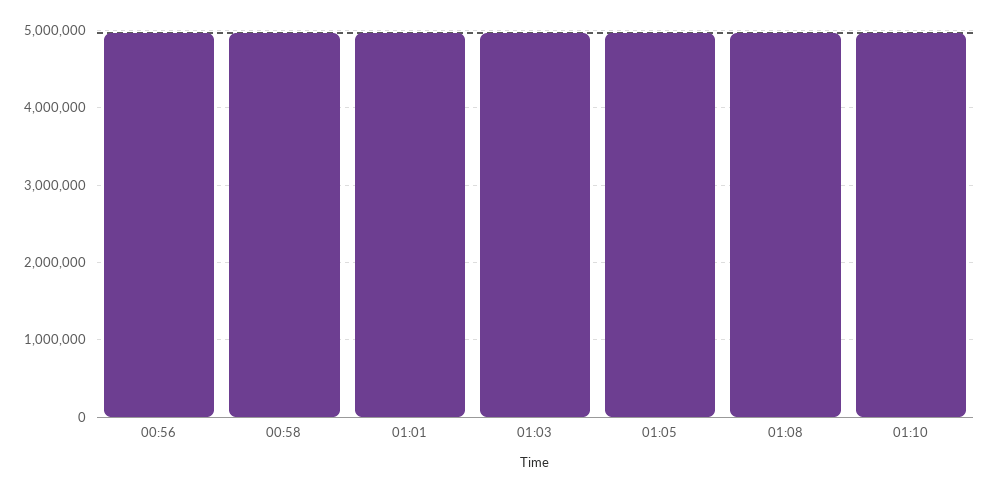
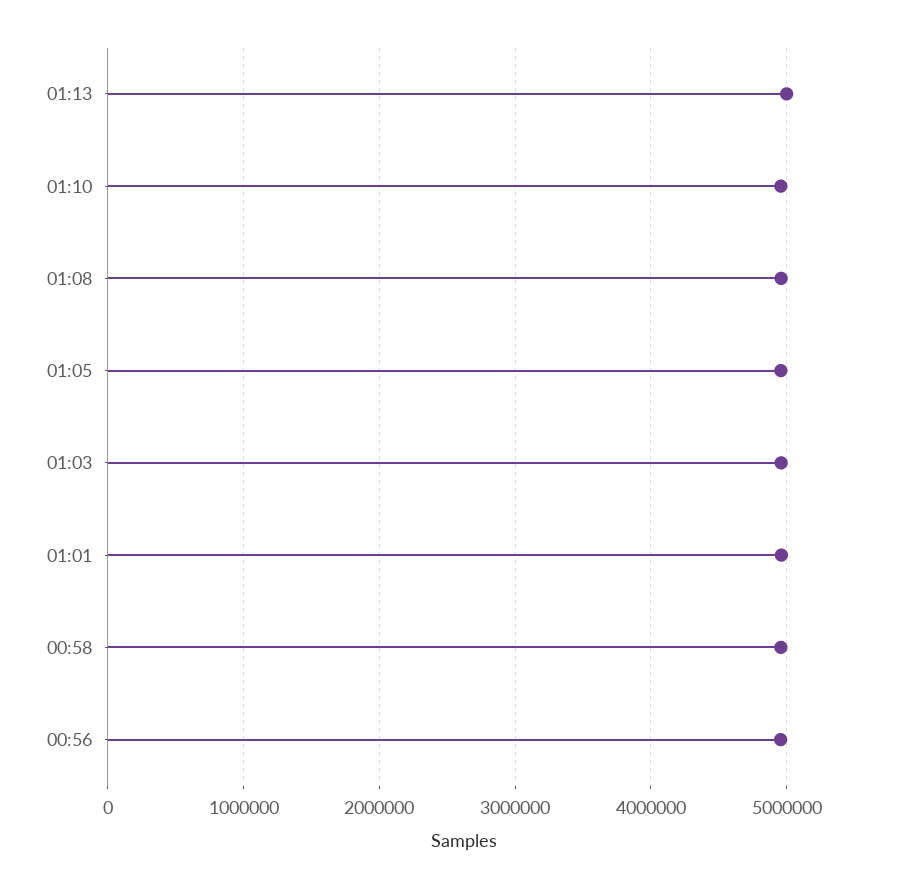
01:13: none -> 5000000

